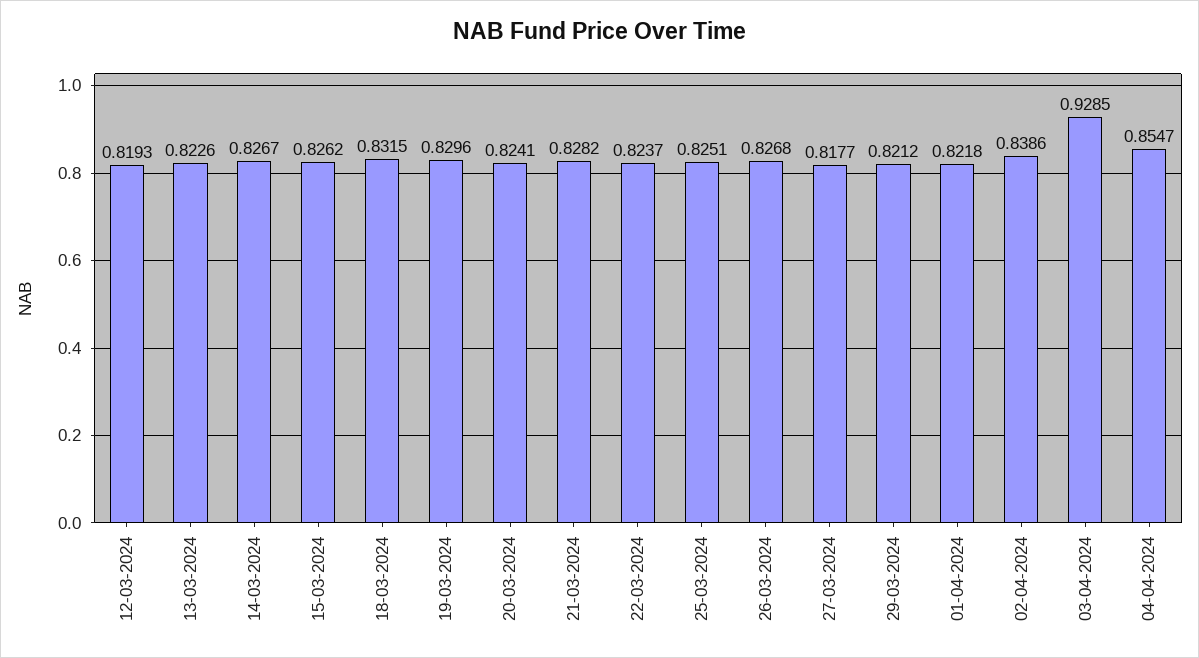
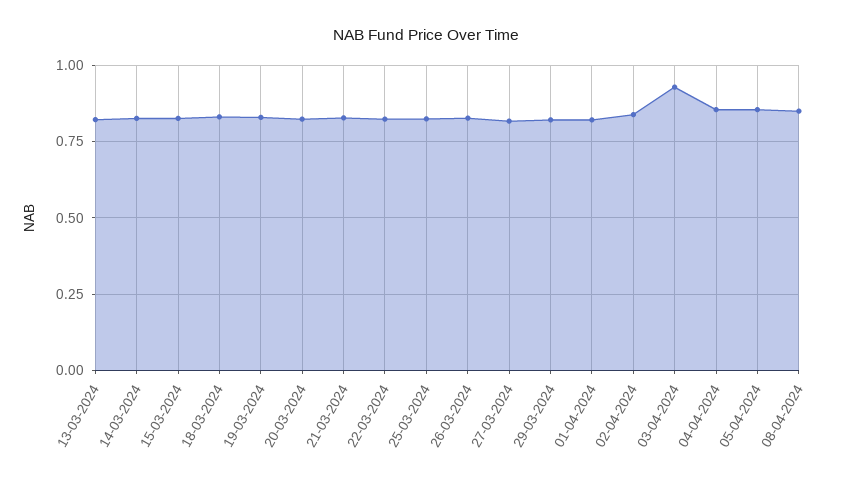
12-03-2024: 0.8193 -> none
05-04-2024: none -> 0.85
08-04-2024: none -> 0.85

